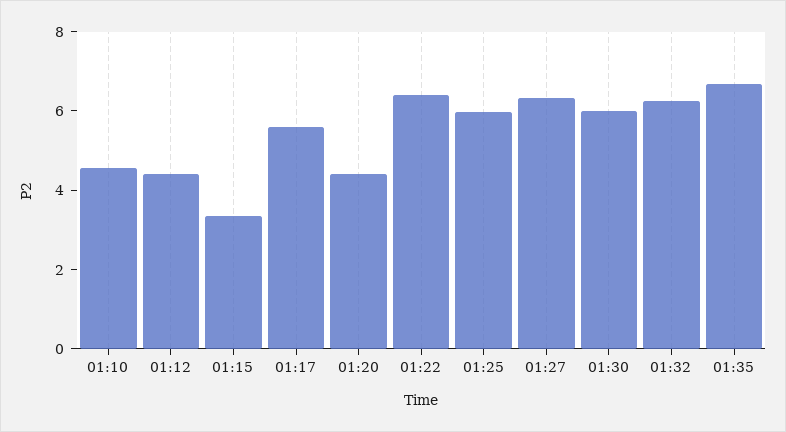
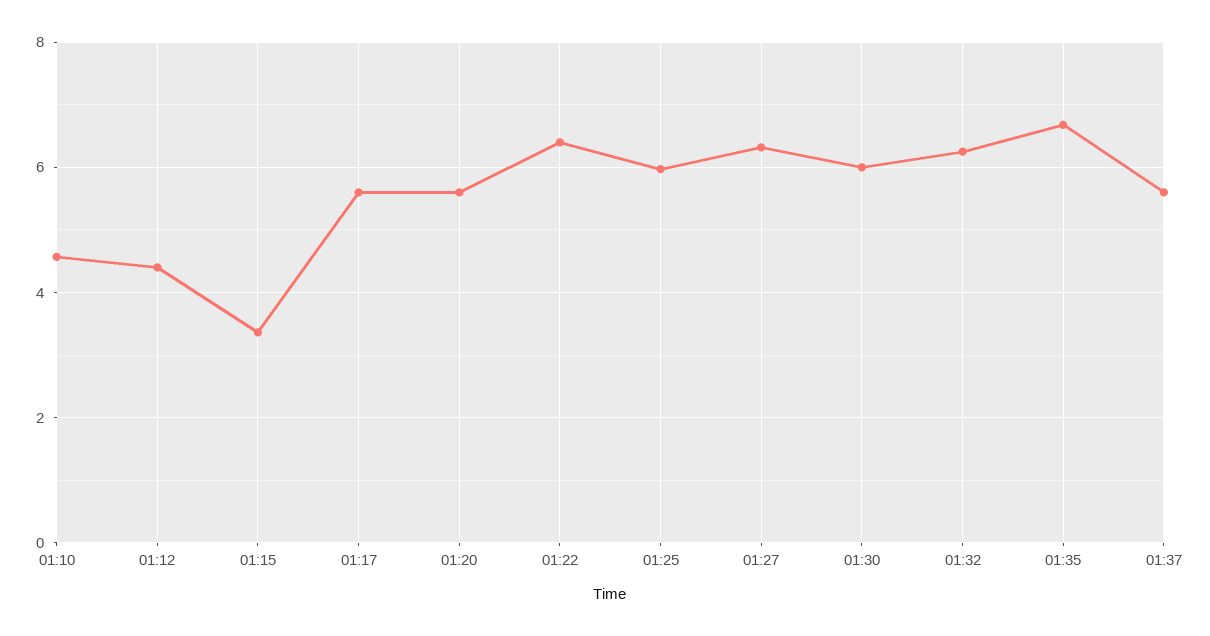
01:20: 4.5 -> 5.6
01:37: none -> 5.6

